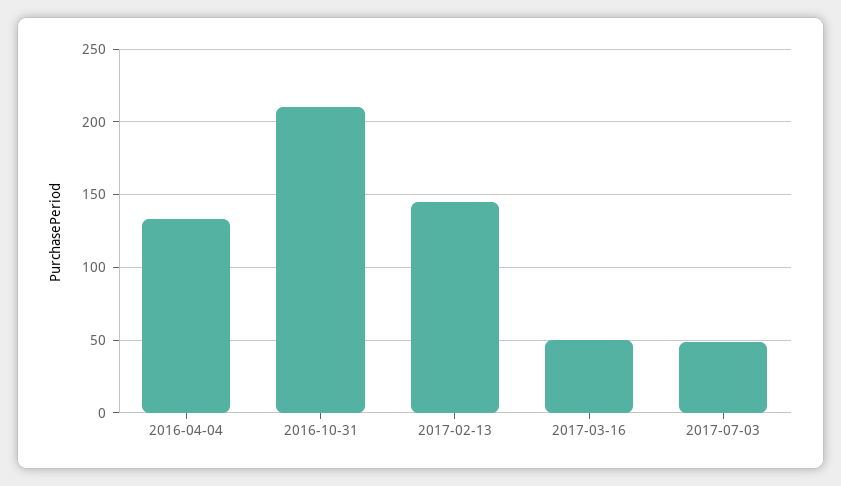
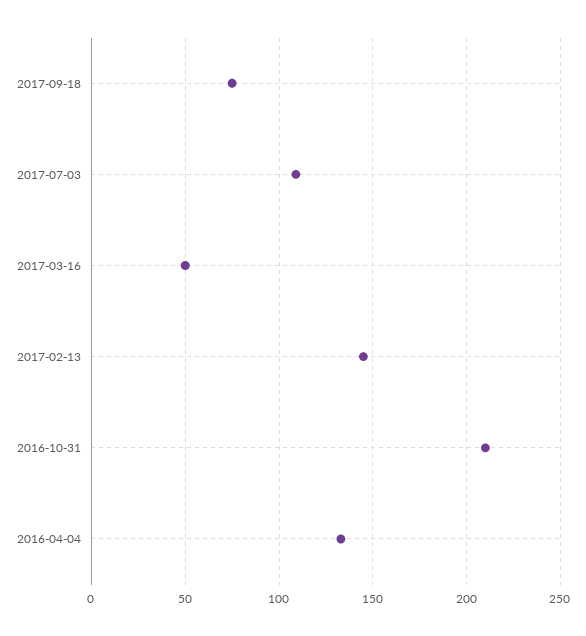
2017-07-03: 50 -> 110
2017-09-18: none -> 75

